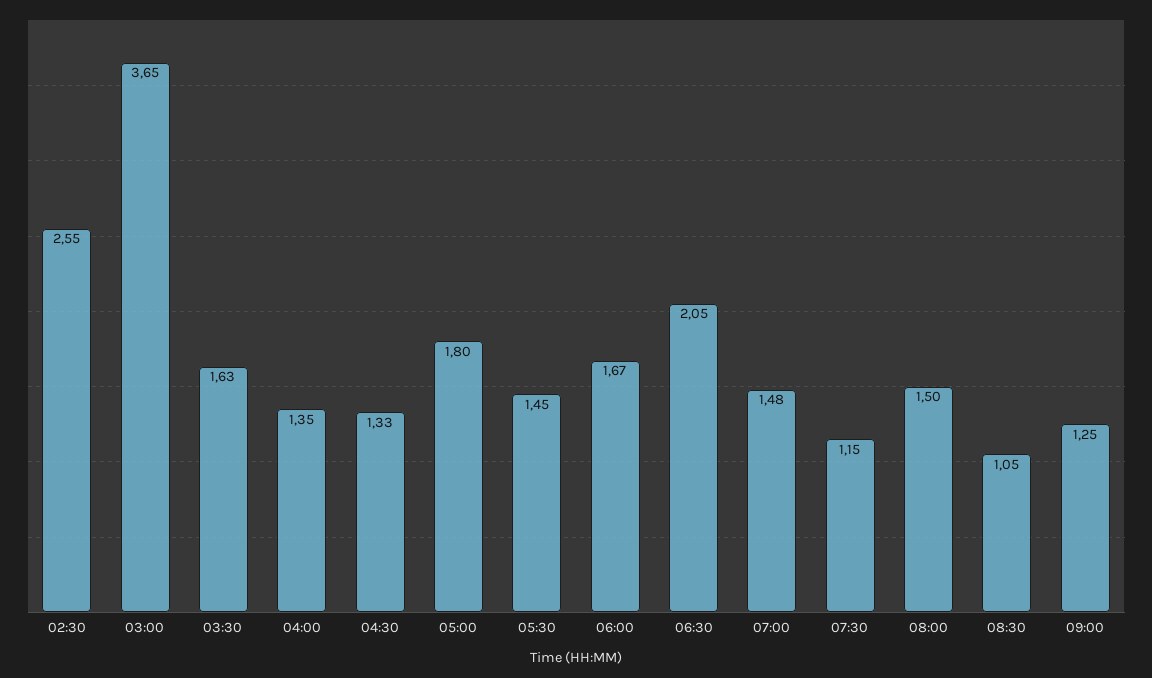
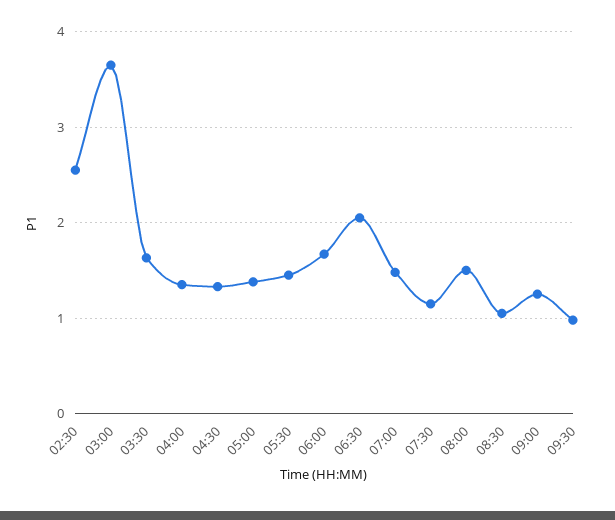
05:00: 1.8 -> 1.4
09:30: none -> 1

